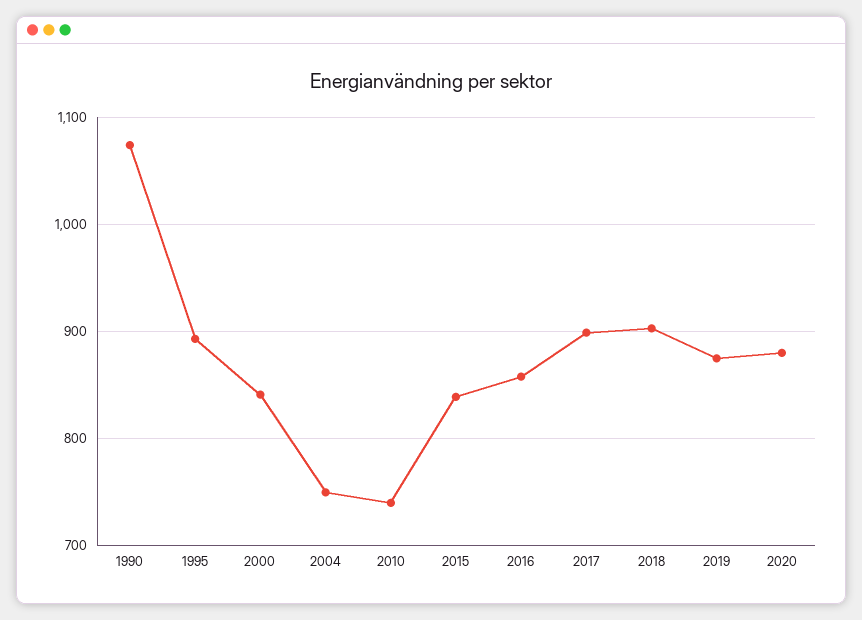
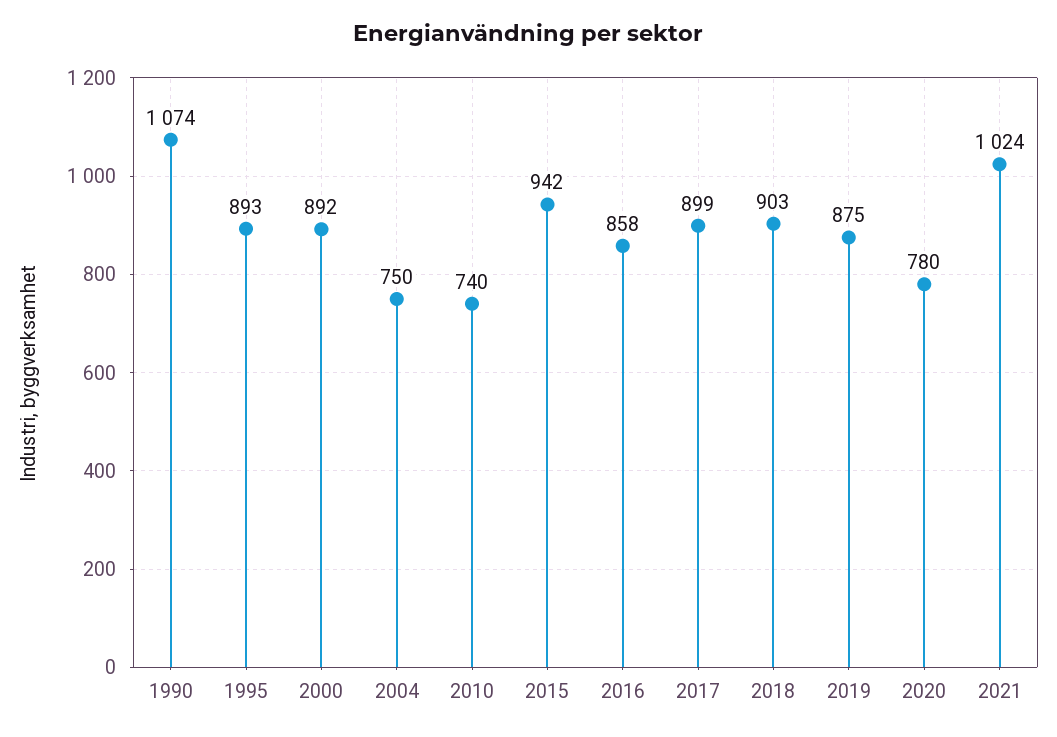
2000: 840 -> 892
2015: 840 -> 942
2020: 880 -> 780
2021: none -> 1024

